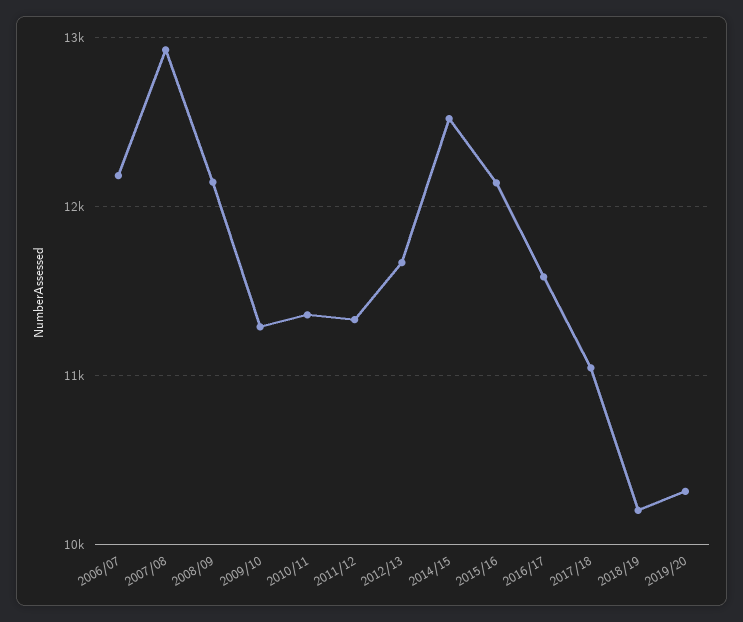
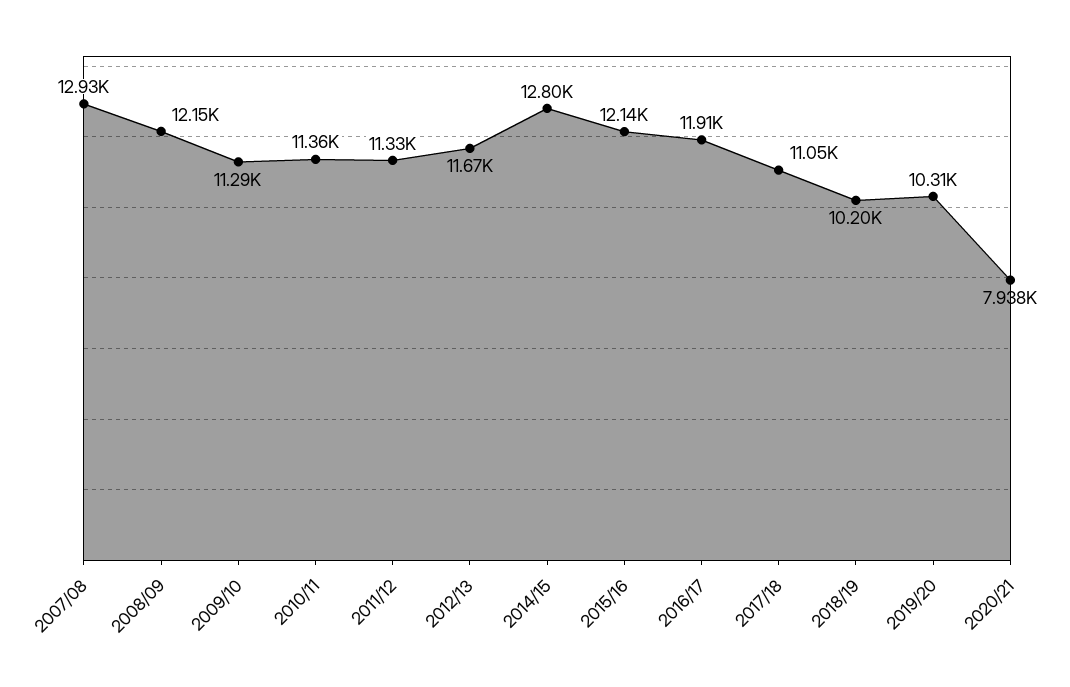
2006/07: 12200 -> none
2014/15: 12500 -> 12800
2016/17: 11600 -> 11910
2020/21: none -> 7938

